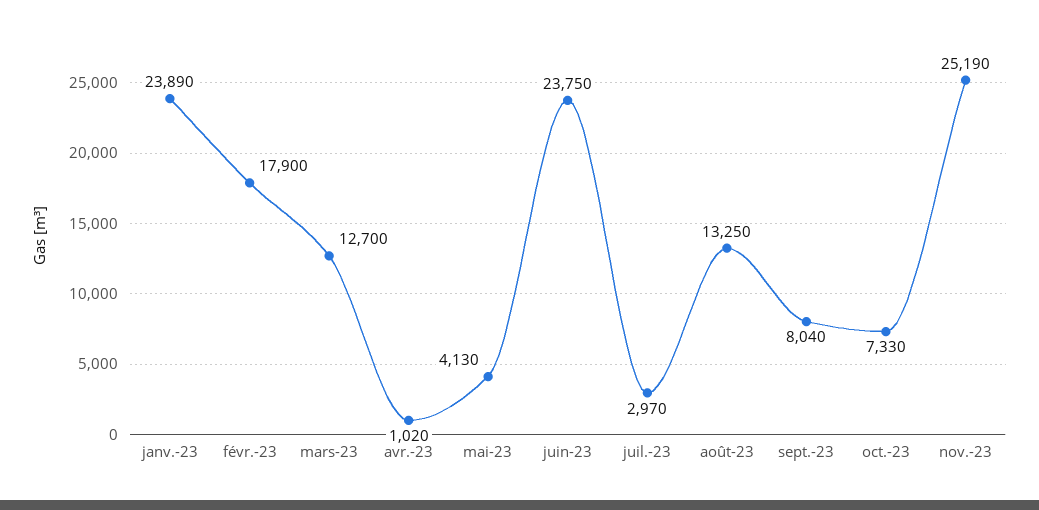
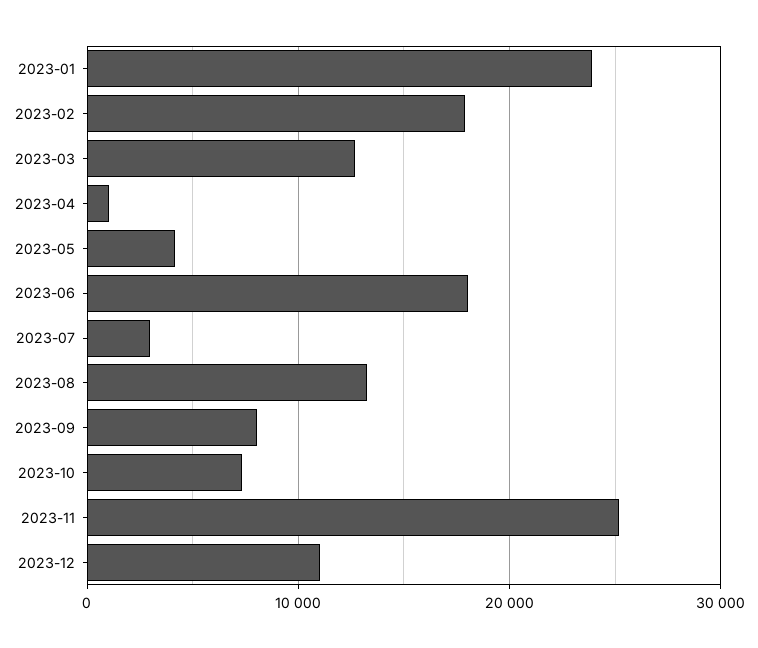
juin-23: 23750 -> 18000
2023-12: none -> 11000

